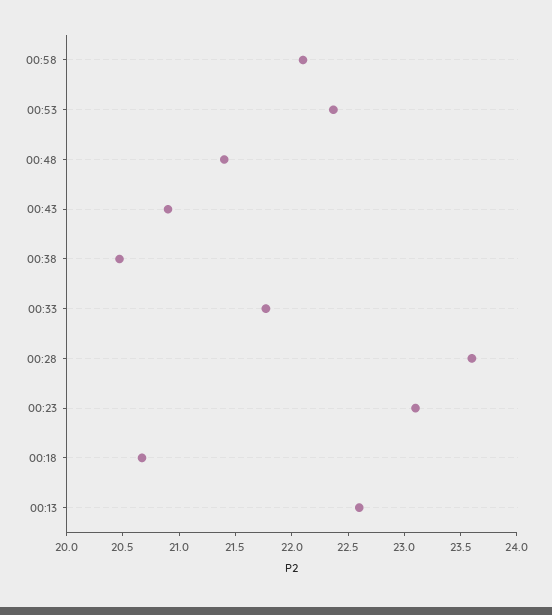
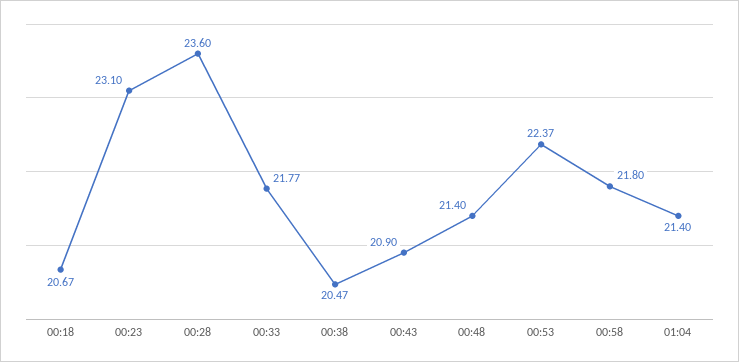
00:58: 22.1 -> 21.8
00:13: 22.6 -> none
01:04: none -> 21.4

